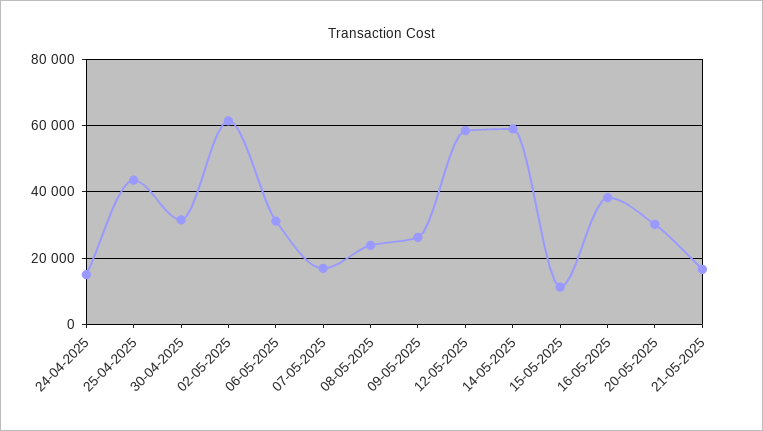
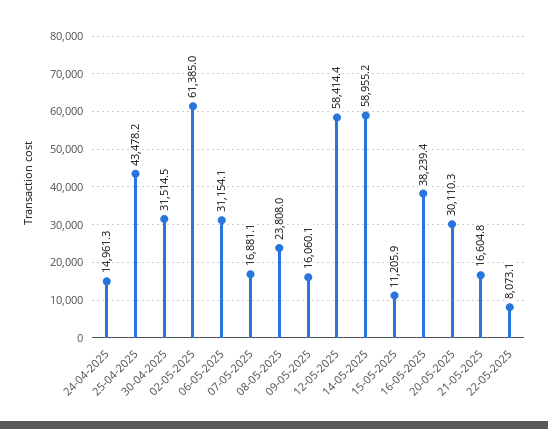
09-05-2025: 26000 -> 16060.1
22-05-2025: none -> 8073.1

